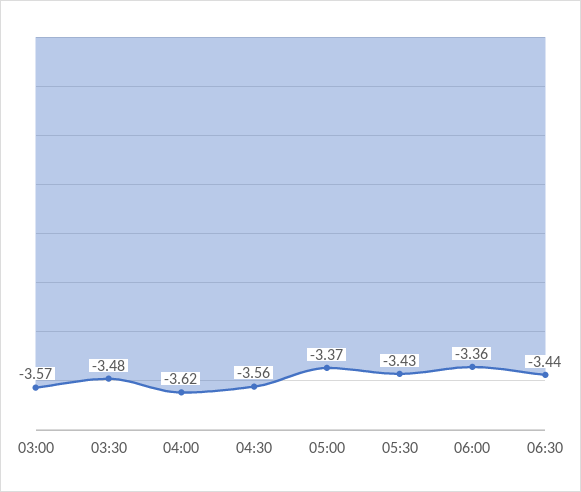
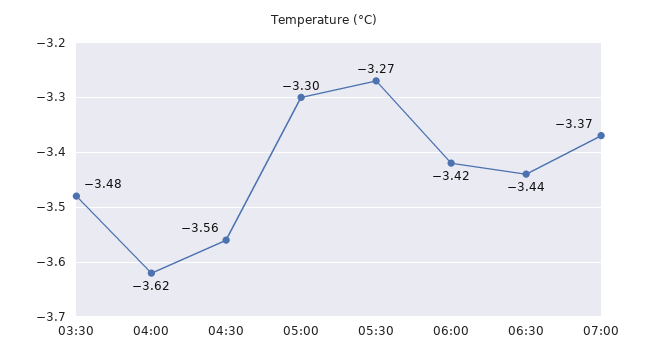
03:00: -3.57 -> none
05:00: -3.37 -> -3.3
05:30: -3.43 -> -3.27
06:00: -3.36 -> -3.42
07:00: none -> -3.37

